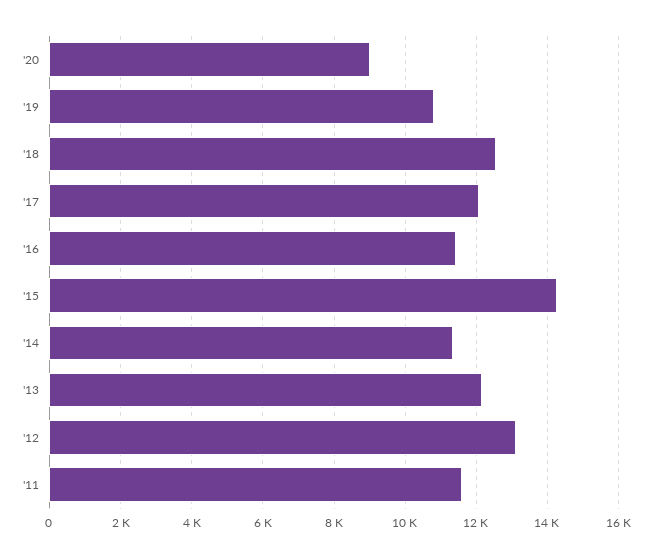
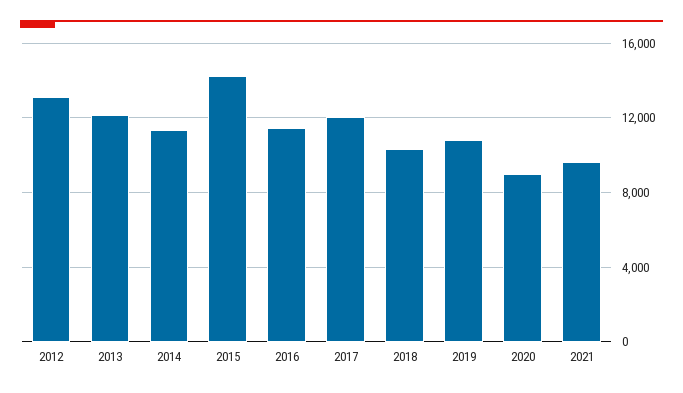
'18: 12600 -> 10500
'11: 11600 -> none
2021: none -> 9500

